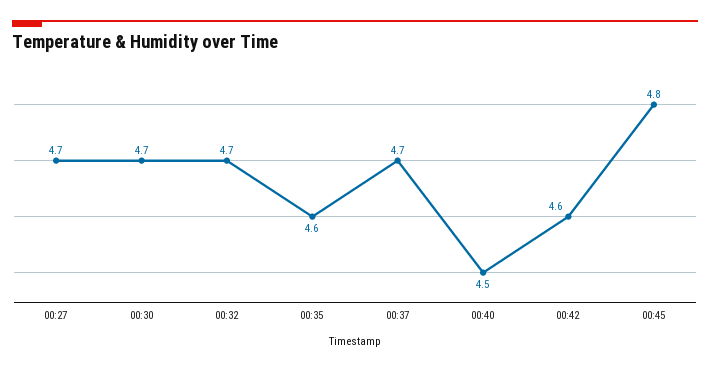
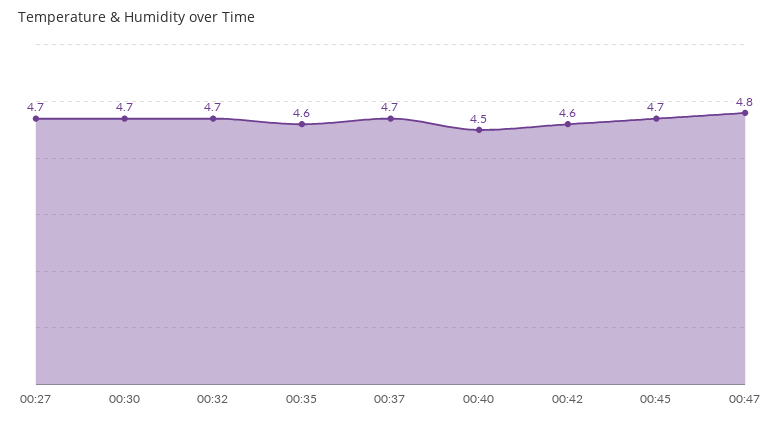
00:45: 4.8 -> 4.7
00:47: none -> 4.8

